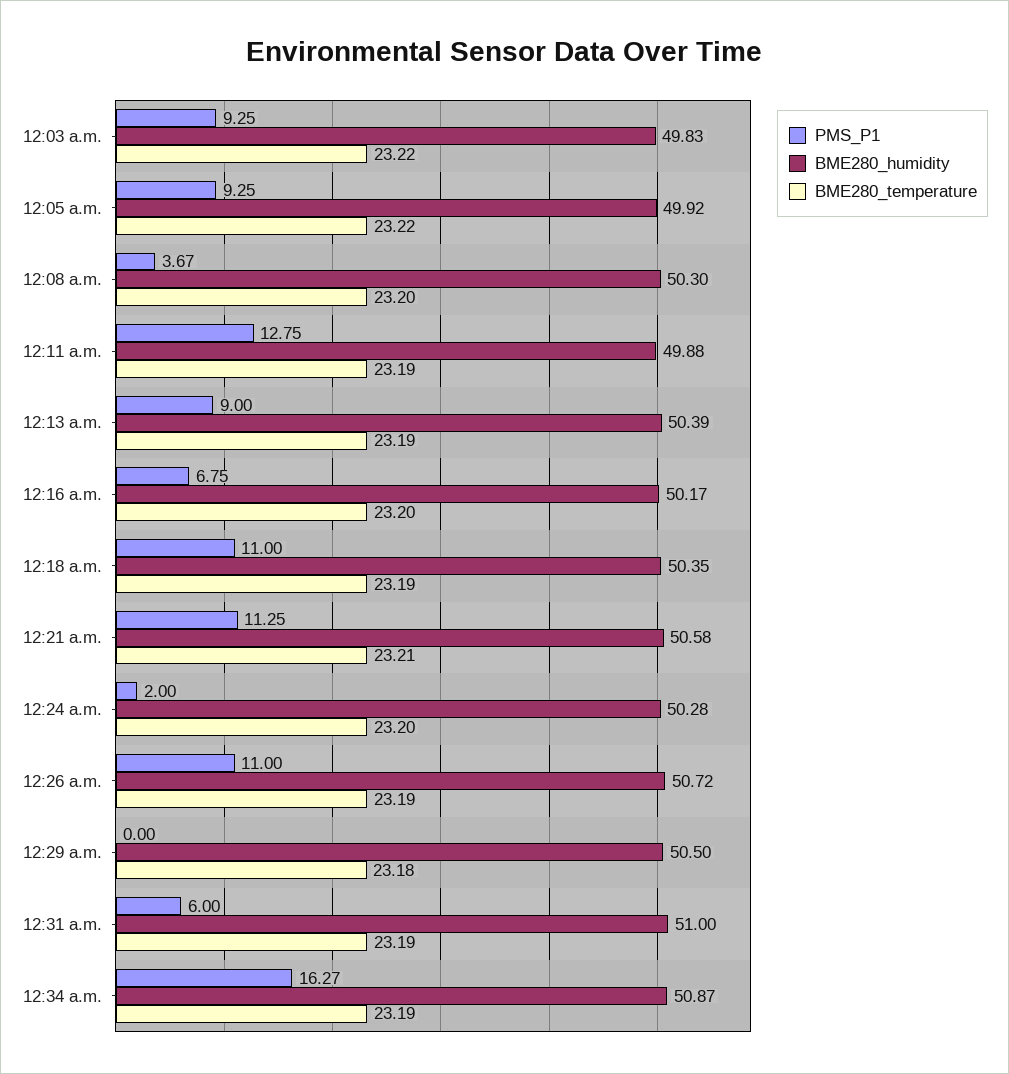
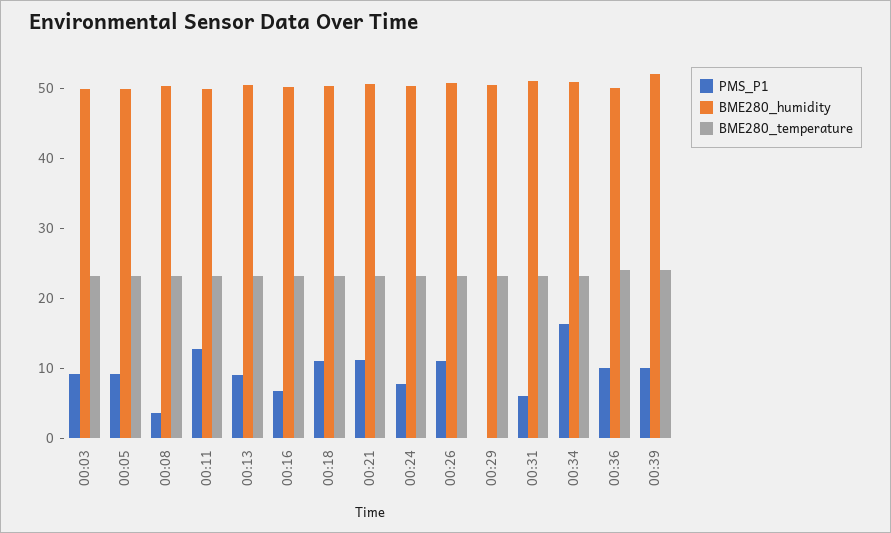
PMS_P1, 12:24 a.m.: 2 -> 8
PMS_P1, 00:36: none -> 10
BME280_humidity, 00:36: none -> 50
BME280_temperature, 00:36: none -> 24
PMS_P1, 00:39: none -> 10
BME280_humidity, 00:39: none -> 52
BME280_temperature, 00:39: none -> 24

